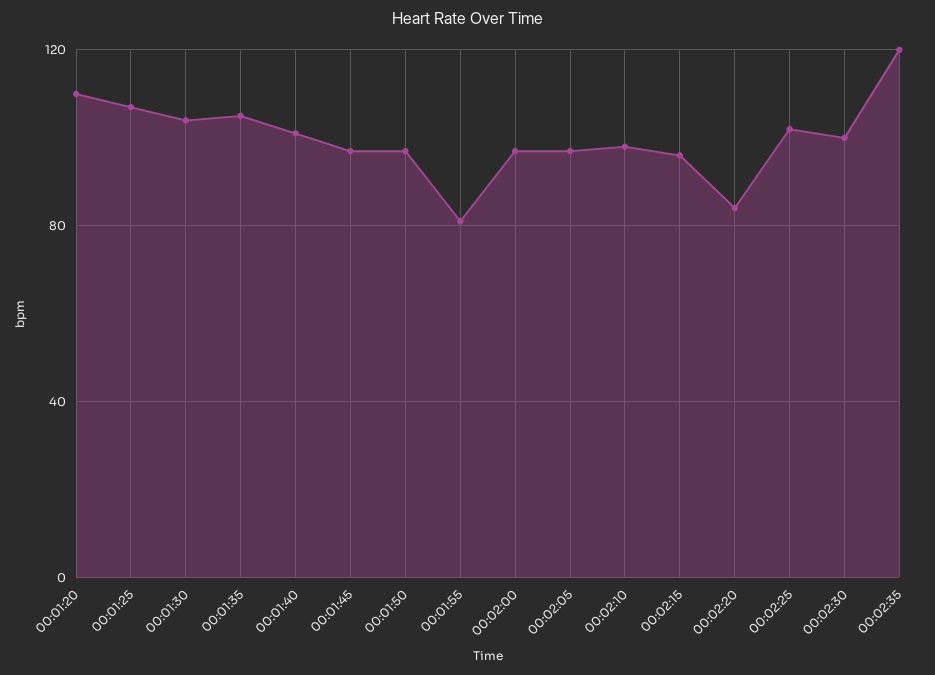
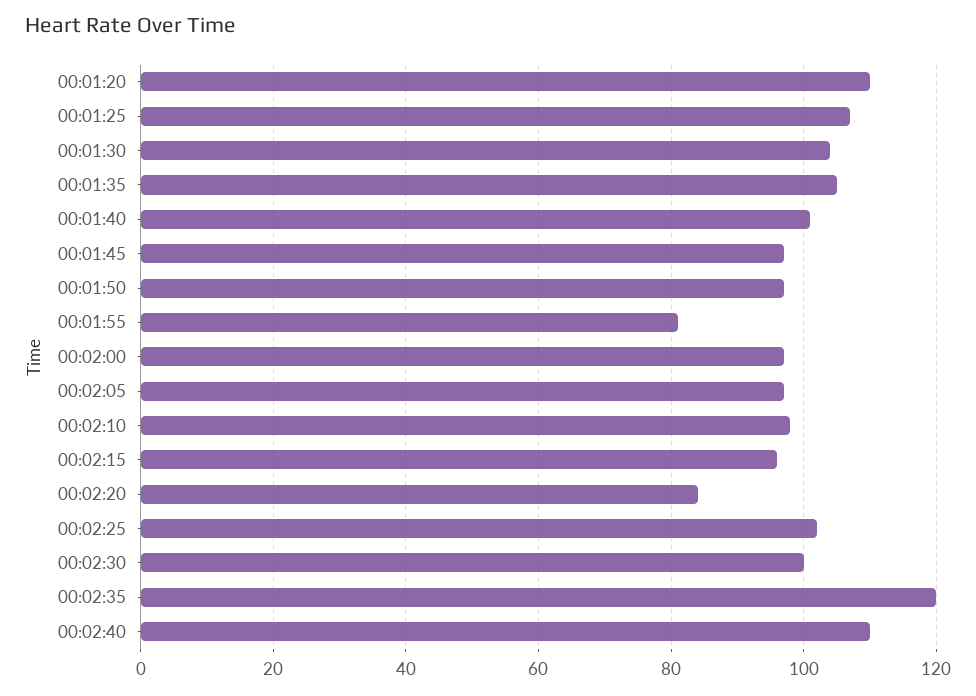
00:02:40: none -> 110

